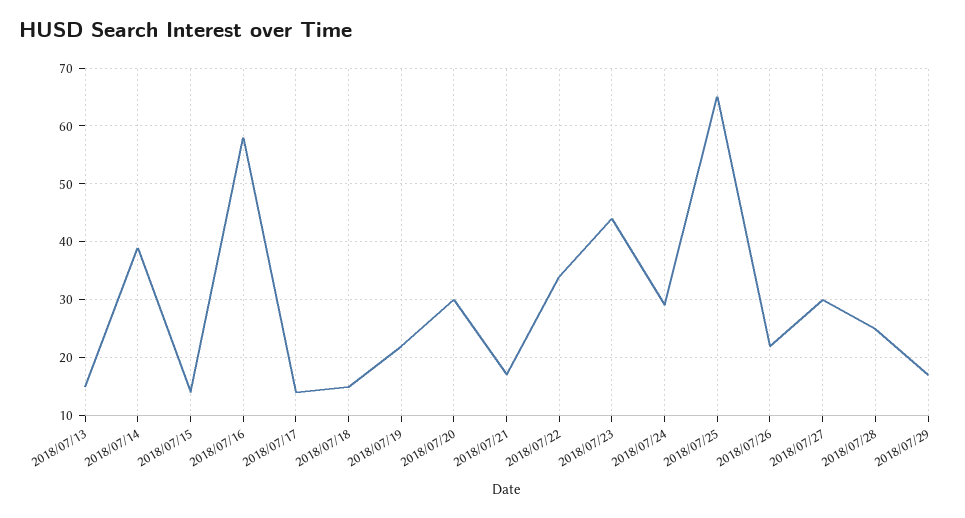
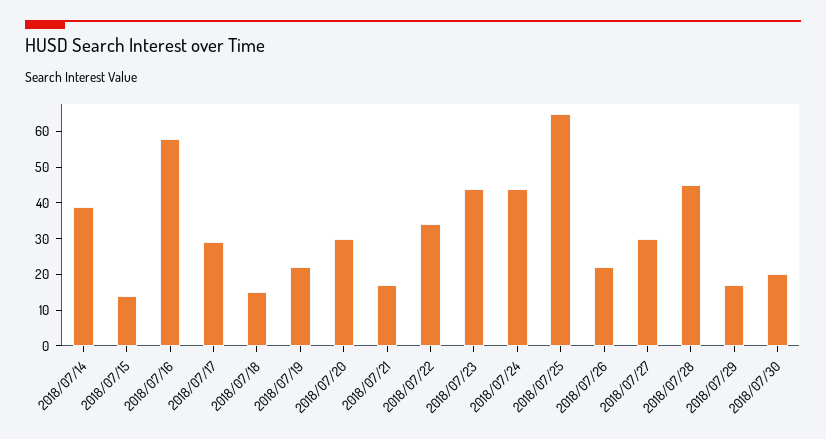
2018/07/13: 15 -> none
2018/07/17: 15 -> 30
2018/07/24: 30 -> 45
2018/07/28: 25 -> 45
2018/07/30: none -> 20

